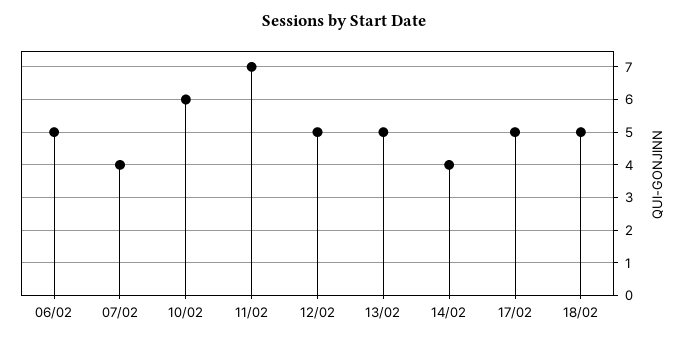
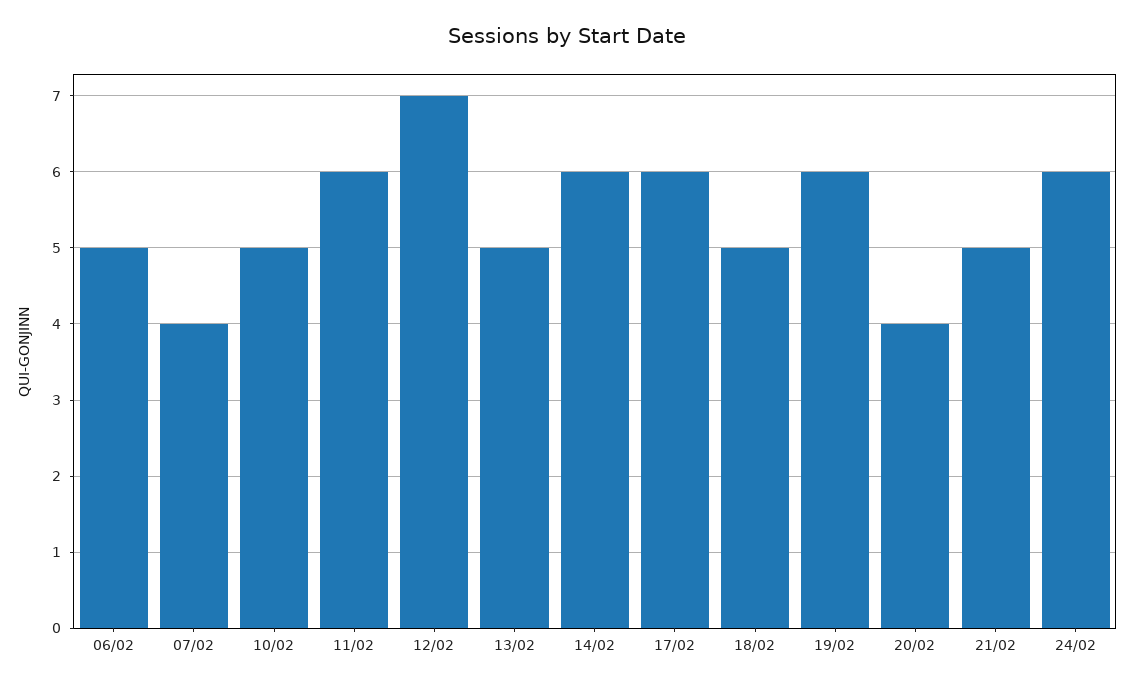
10/02: 6 -> 5
11/02: 7 -> 6
12/02: 5 -> 7
14/02: 4 -> 6
17/02: 5 -> 6
19/02: none -> 6
20/02: none -> 4
21/02: none -> 5
24/02: none -> 6

